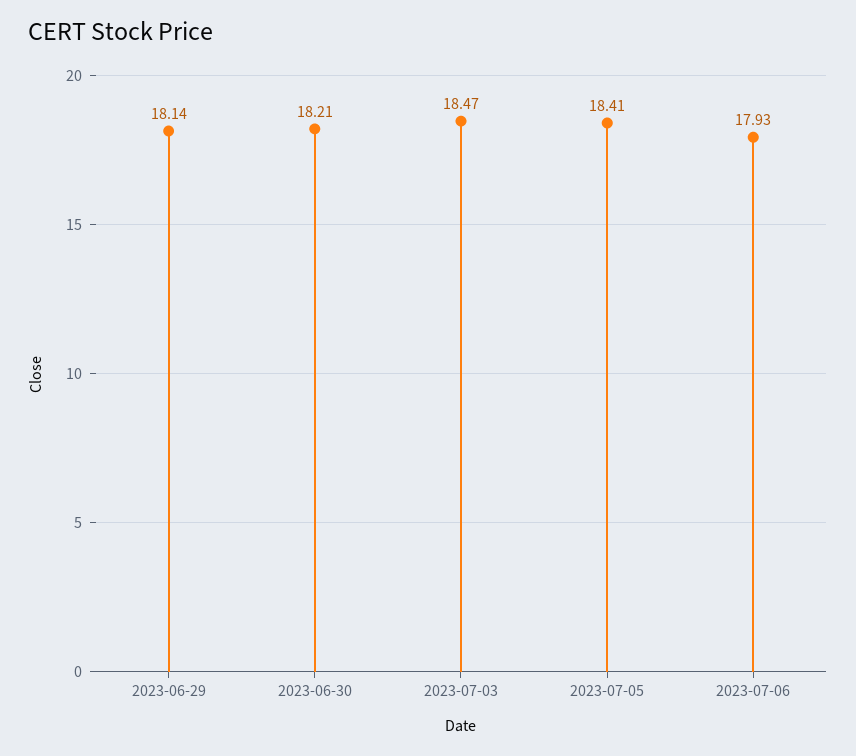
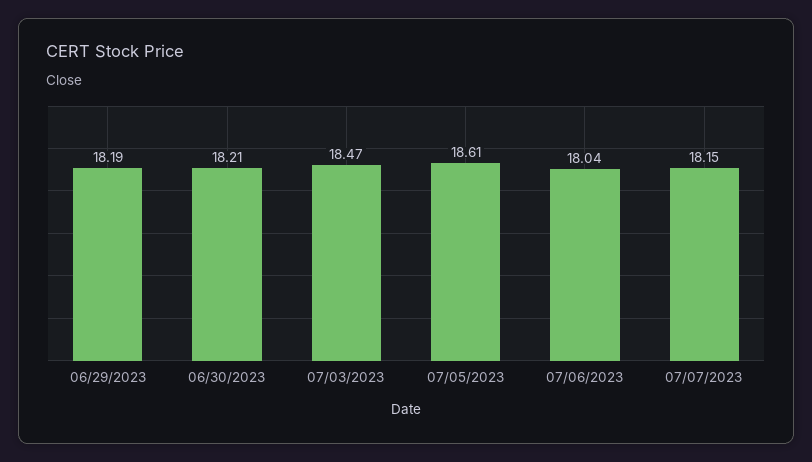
2023-06-29: 18.14 -> 18.19
2023-07-05: 18.41 -> 18.61
2023-07-06: 17.93 -> 18.04
07/07/2023: none -> 18.15

